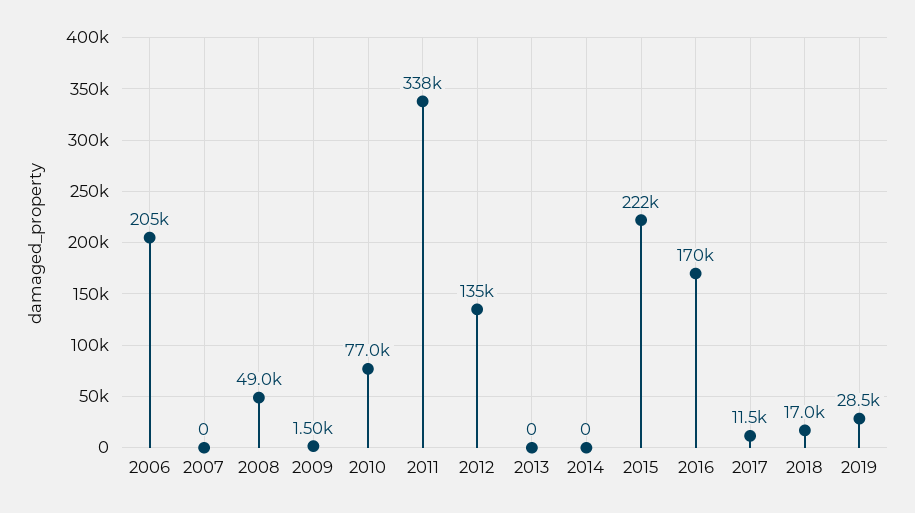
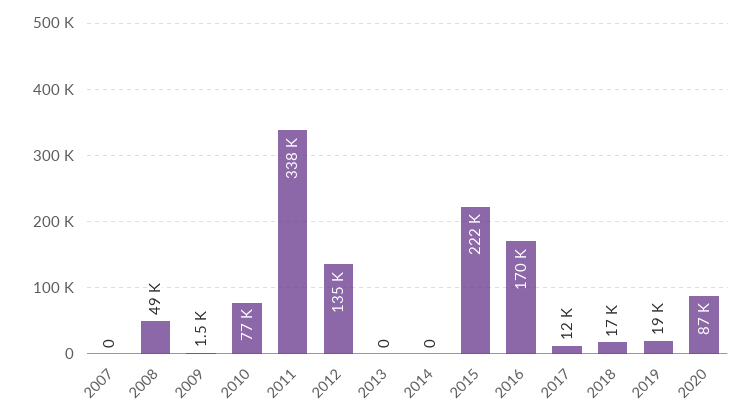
2006: 205000 -> none
2019: 28500 -> 19000
2020: none -> 87000

